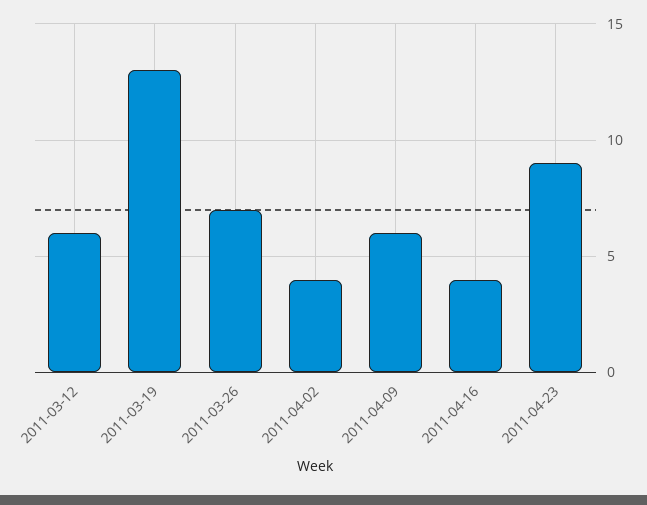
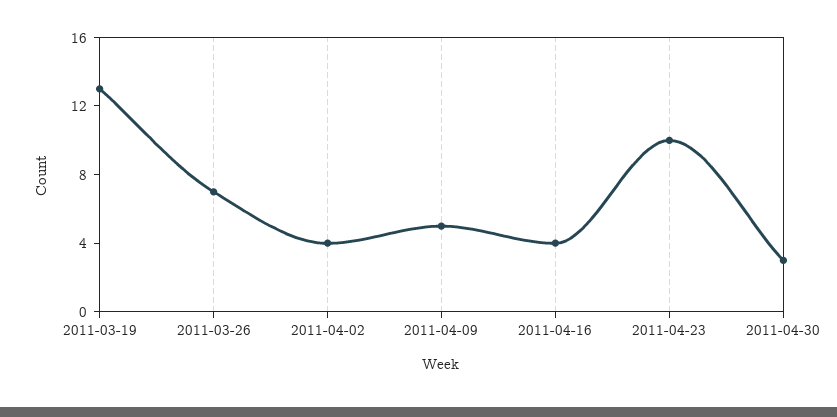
2011-03-12: 6 -> none
2011-04-09: 6 -> 5
2011-04-23: 9 -> 10
2011-04-30: none -> 3

